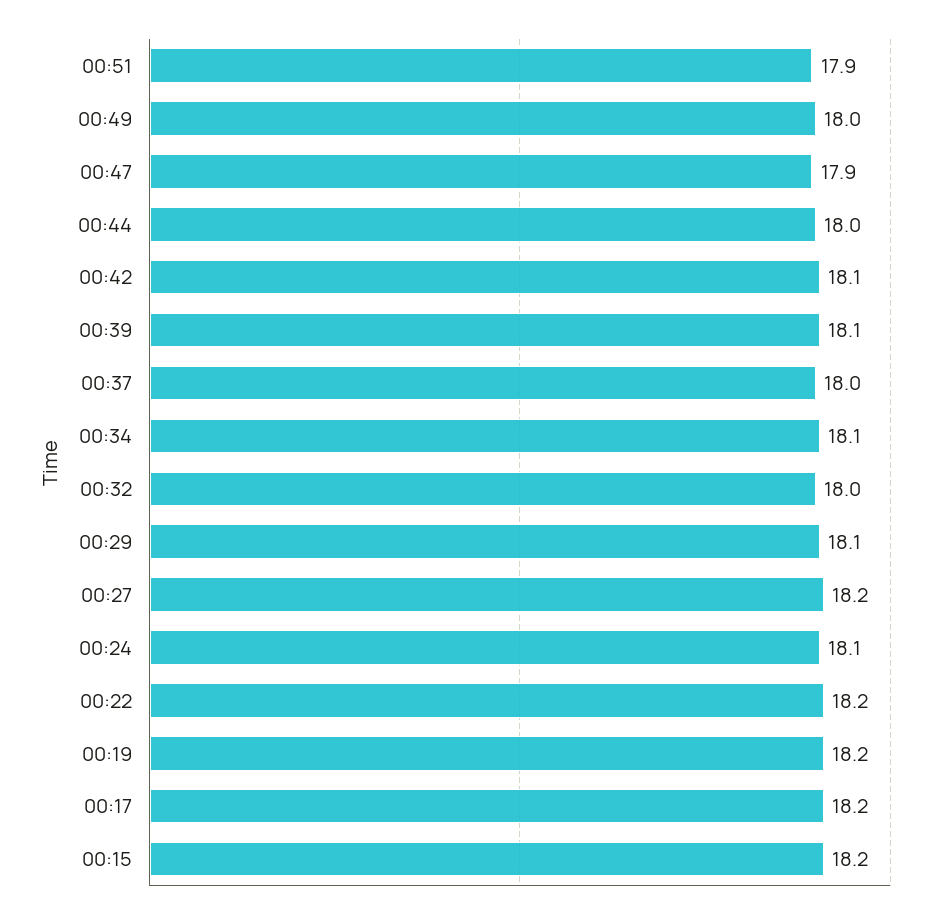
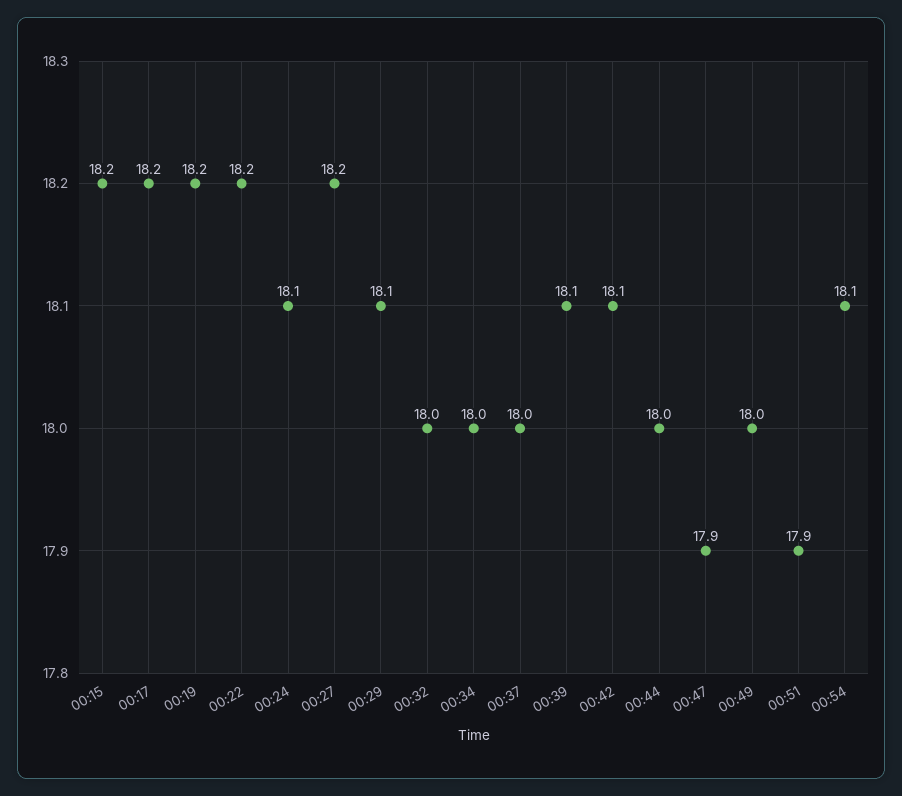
00:34: 18.1 -> 18
00:54: none -> 18.1

